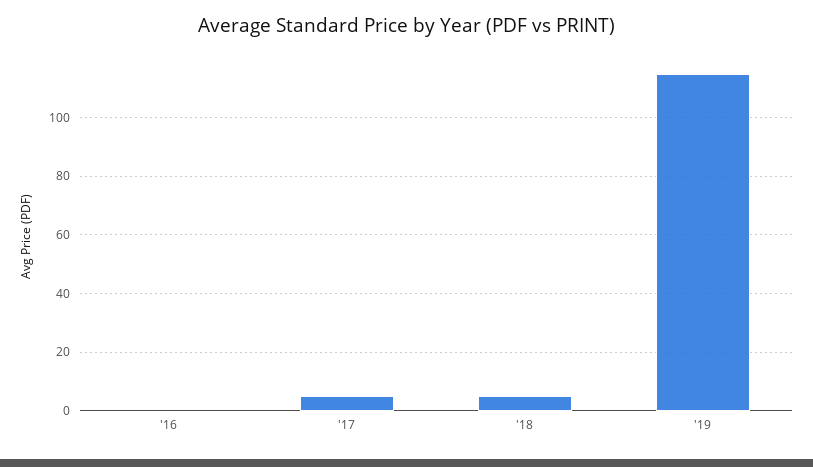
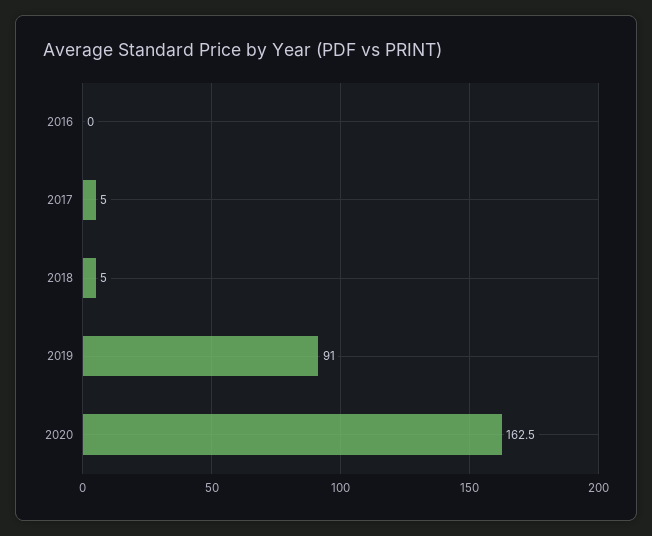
'19: 115 -> 91
2020: none -> 162.5

